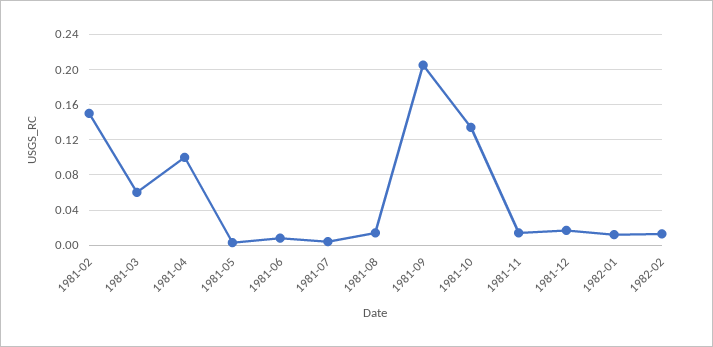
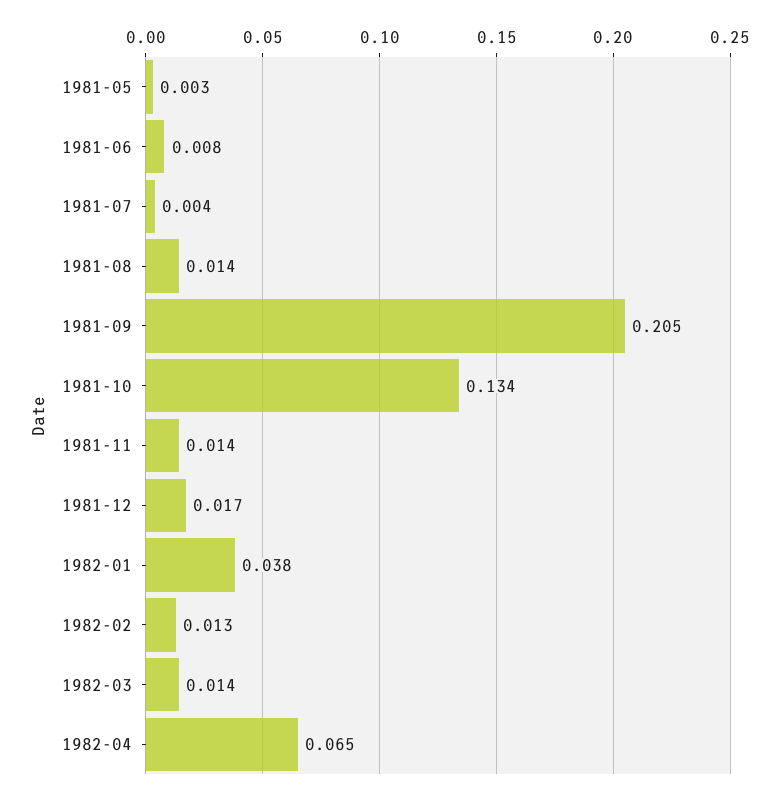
1981-02: 0.15 -> none
1981-03: 0.06 -> none
1981-04: 0.1 -> none
1982-01: 0.01 -> 0.038
1982-03: none -> 0.014
1982-04: none -> 0.065

